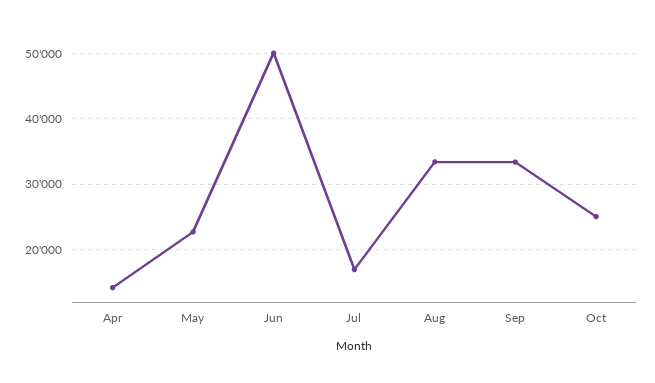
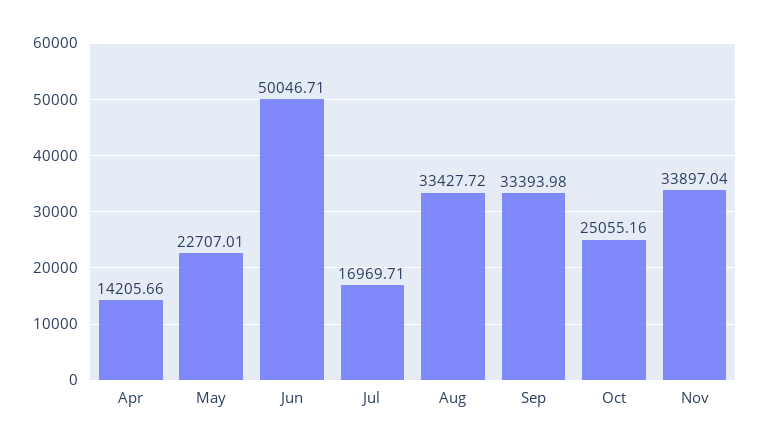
Nov: none -> 33897.04

